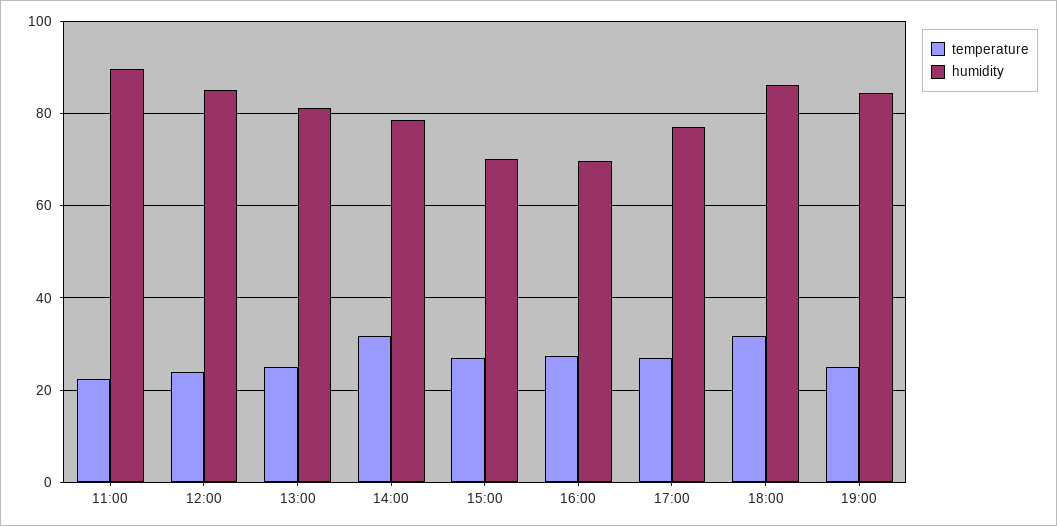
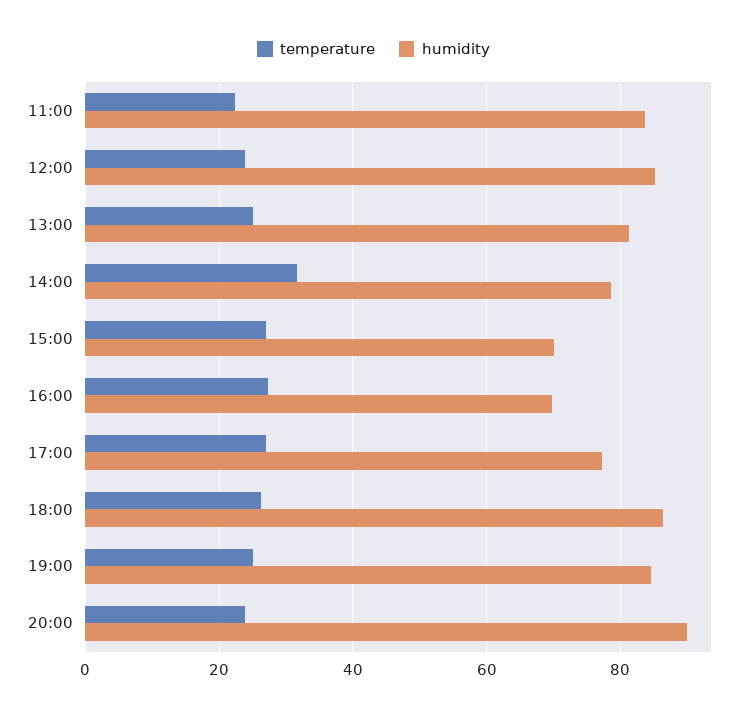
humidity, 11:00: 90 -> 84
temperature, 18:00: 32 -> 26
temperature, 20:00: none -> 24
humidity, 20:00: none -> 90

